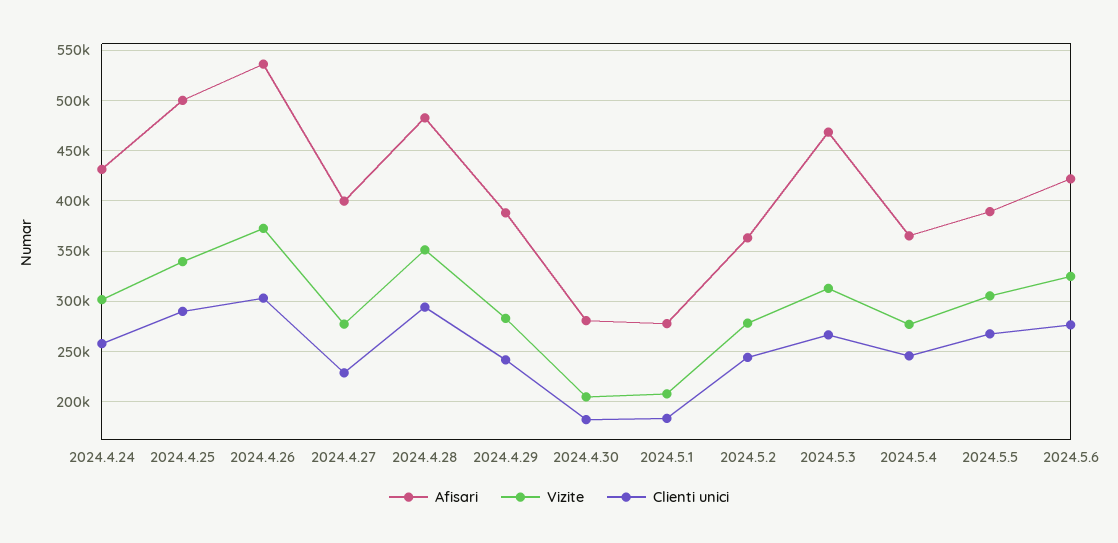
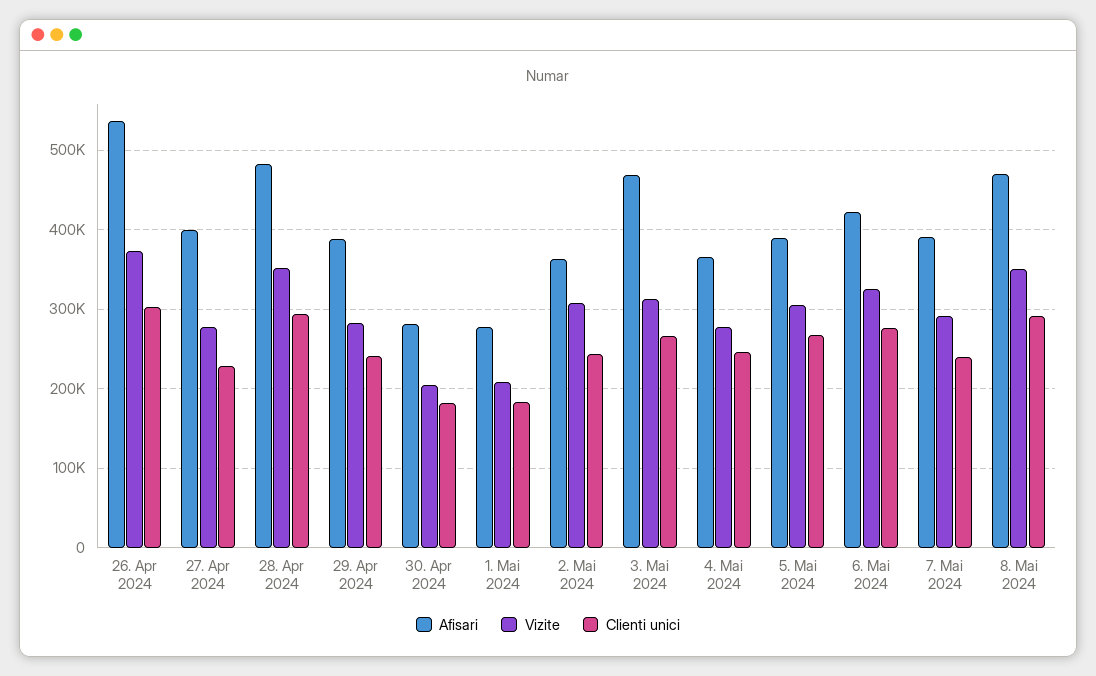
Afisari, 2024.4.24: 430000 -> none
Vizite, 2024.4.24: 300000 -> none
Clienti unici, 2024.4.24: 260000 -> none
Afisari, 2024.4.25: 500000 -> none
Vizite, 2024.4.25: 340000 -> none
Clienti unici, 2024.4.25: 290000 -> none
Vizite, 2024.5.2: 280000 -> 310000
Afisari, 7. Mai 2024: none -> 390000
Vizite, 7. Mai 2024: none -> 290000
Clienti unici, 7. Mai 2024: none -> 240000
Afisari, 8. Mai 2024: none -> 470000
Vizite, 8. Mai 2024: none -> 350000
Clienti unici, 8. Mai 2024: none -> 290000

